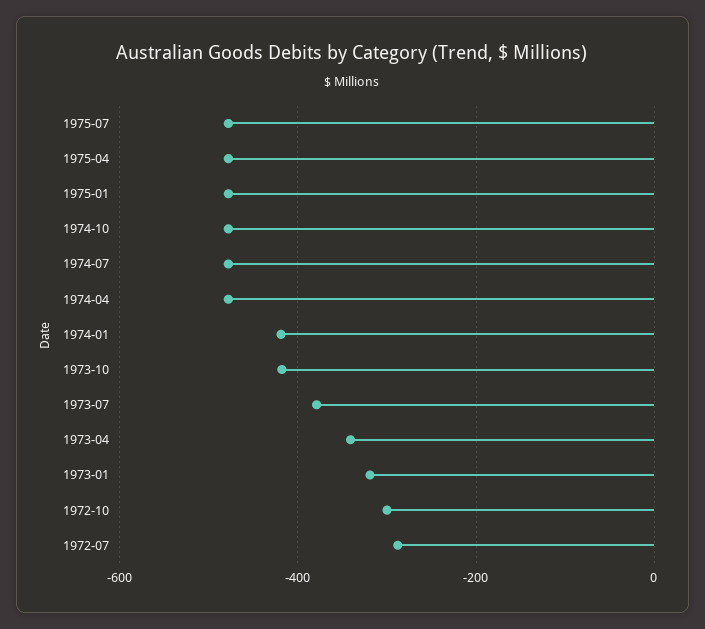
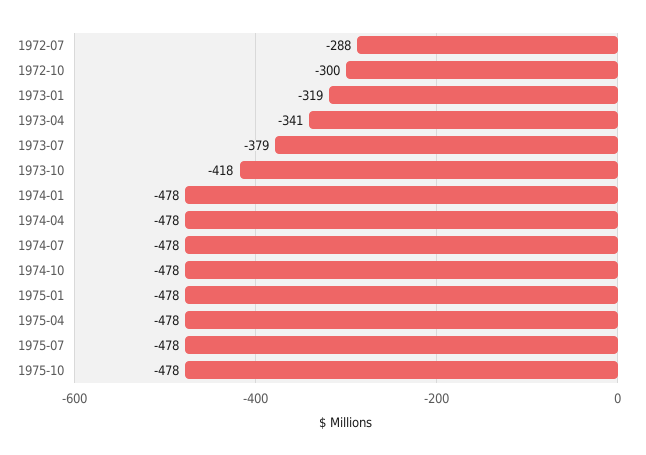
1974-01: -420 -> -478
1975-10: none -> -478

